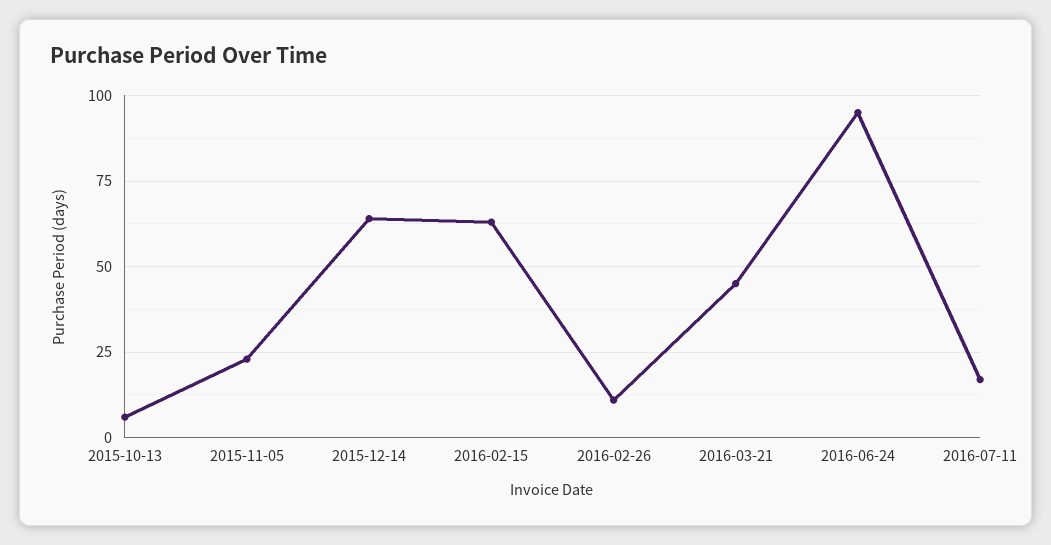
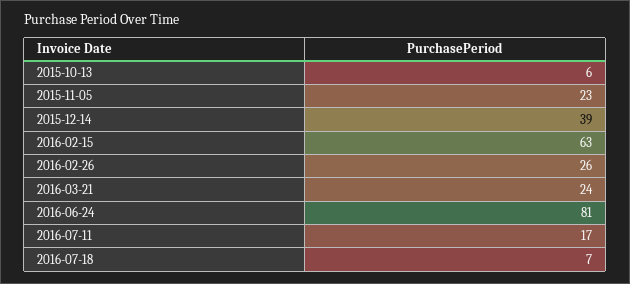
2015-12-14: 65 -> 39
2016-02-26: 10 -> 26
2016-03-21: 45 -> 24
2016-06-24: 95 -> 81
2016-07-18: none -> 7

